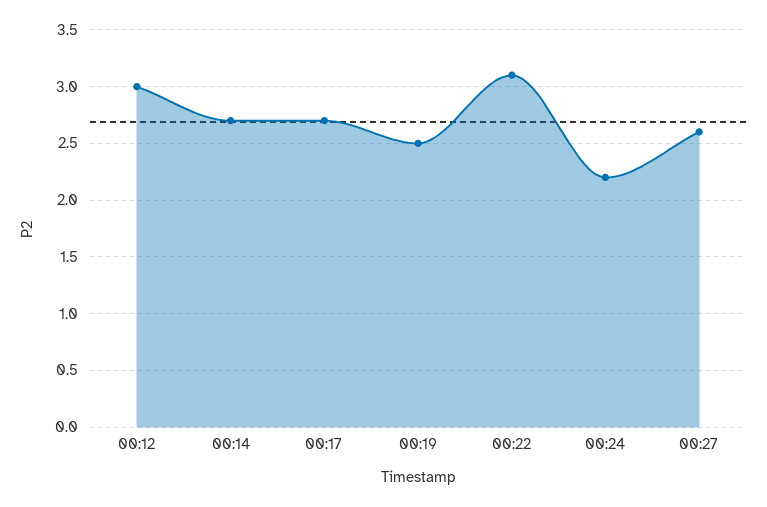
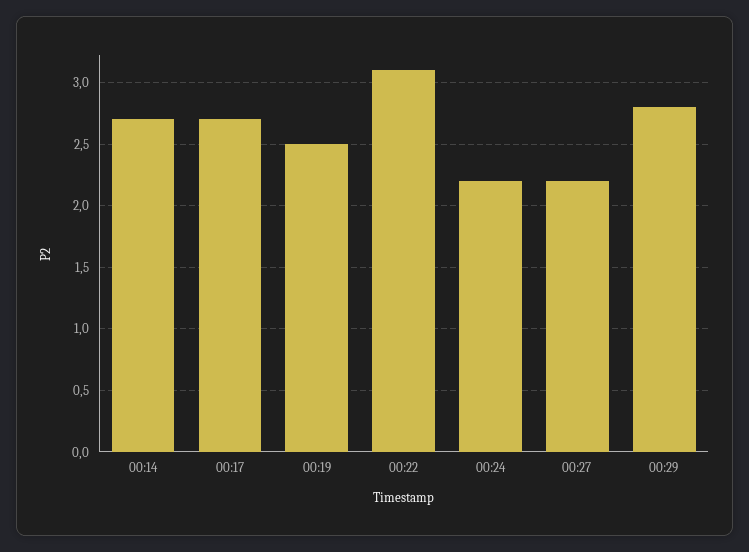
00:12: 3 -> none
00:27: 2.6 -> 2.2
00:29: none -> 2.8

